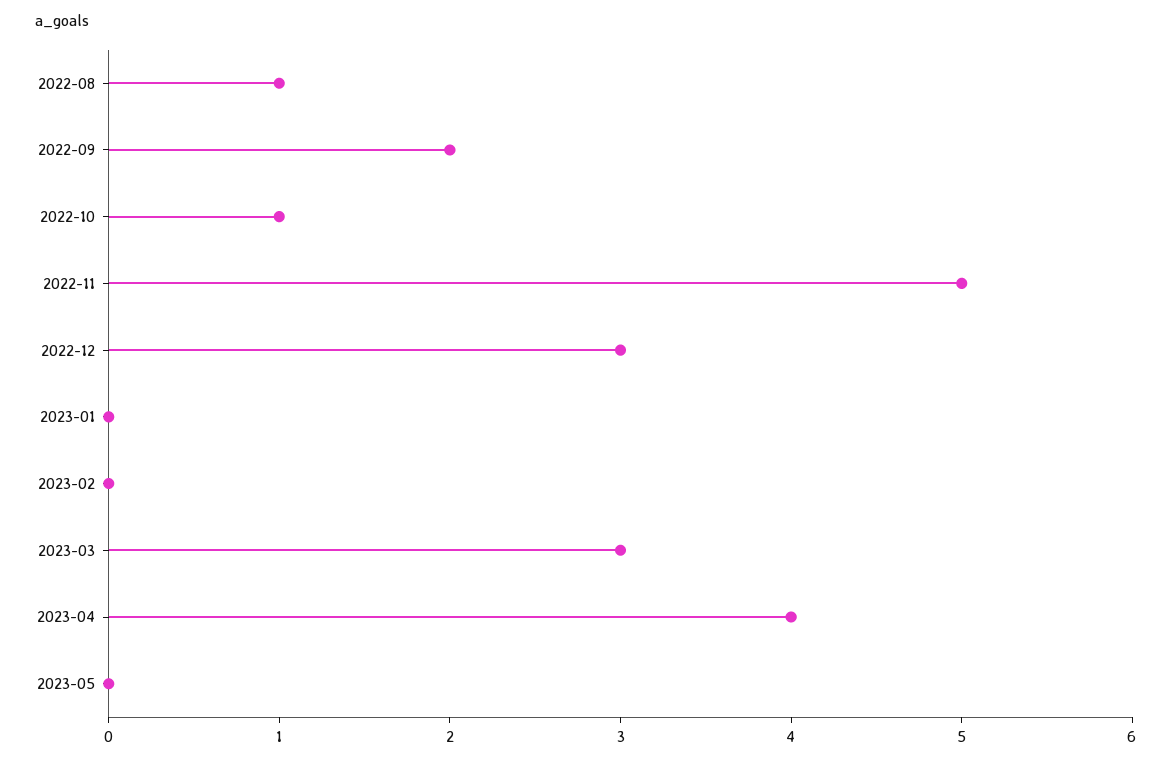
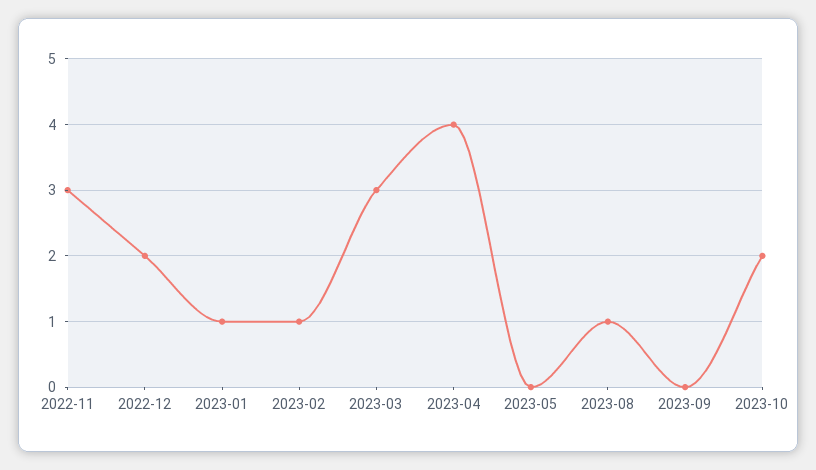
2022-08: 1 -> none
2022-09: 2 -> none
2022-10: 1 -> none
2022-11: 5 -> 3
2022-12: 3 -> 2
2023-01: 0 -> 1
2023-02: 0 -> 1
2023-08: none -> 1
2023-09: none -> 0
2023-10: none -> 2

